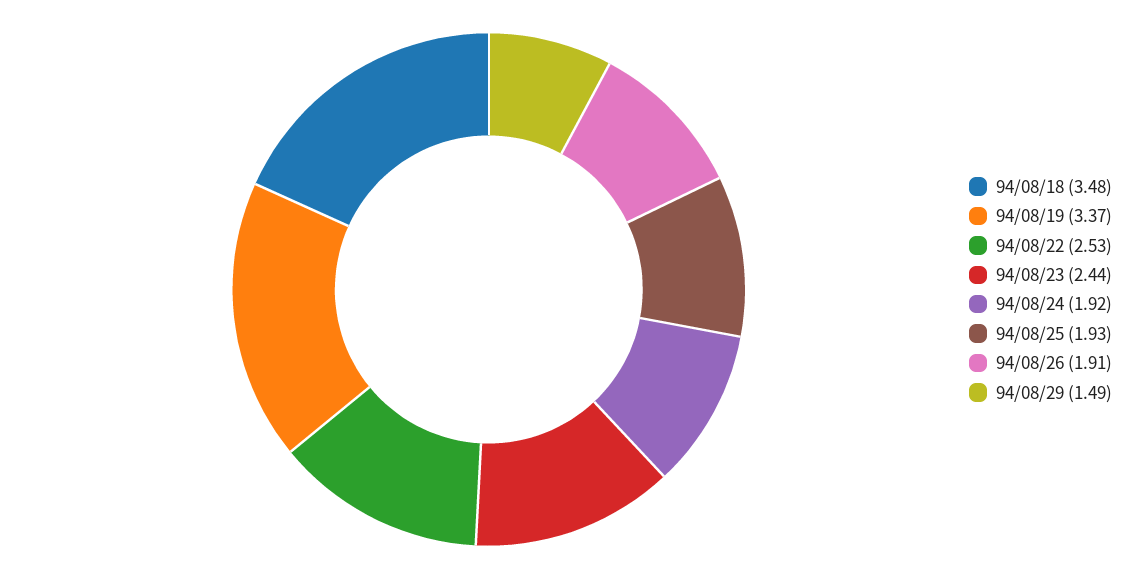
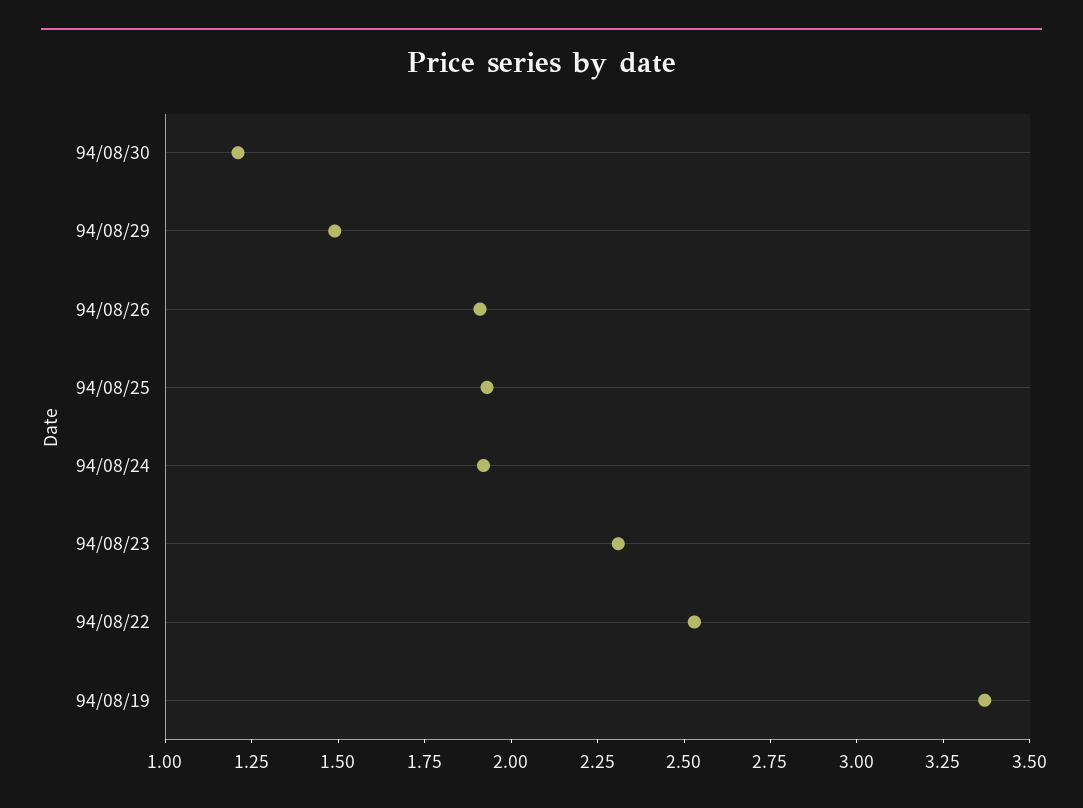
94/08/18: 3.48 -> none
94/08/23: 2.44 -> 2.3
94/08/30: none -> 1.2

